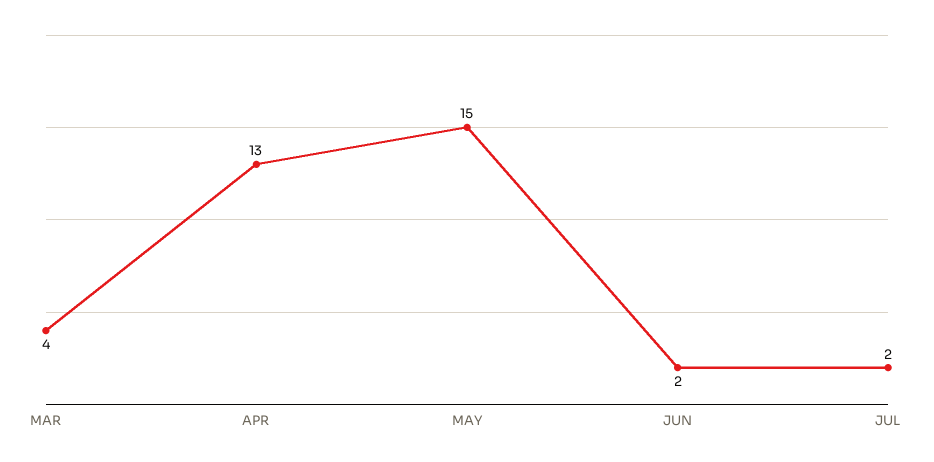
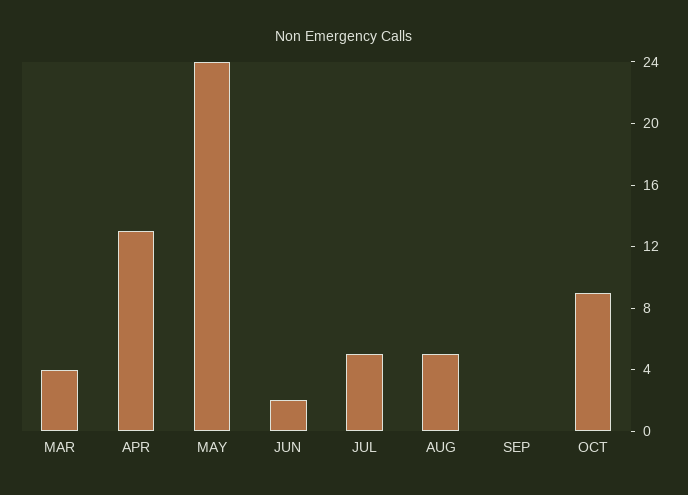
MAY: 15 -> 24
JUL: 2 -> 5
AUG: none -> 5
SEP: none -> 0
OCT: none -> 9

